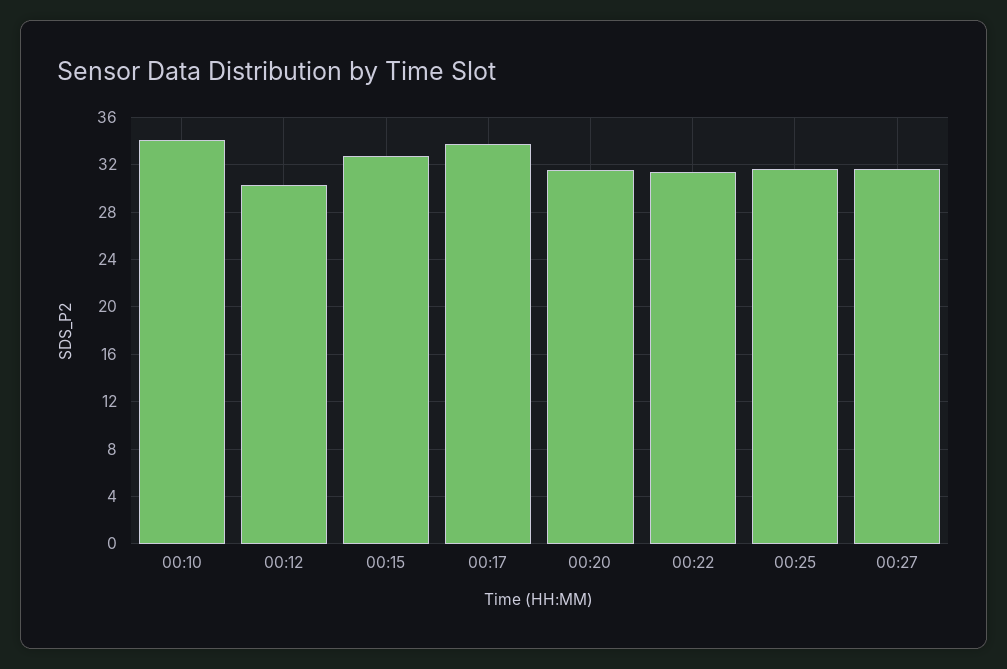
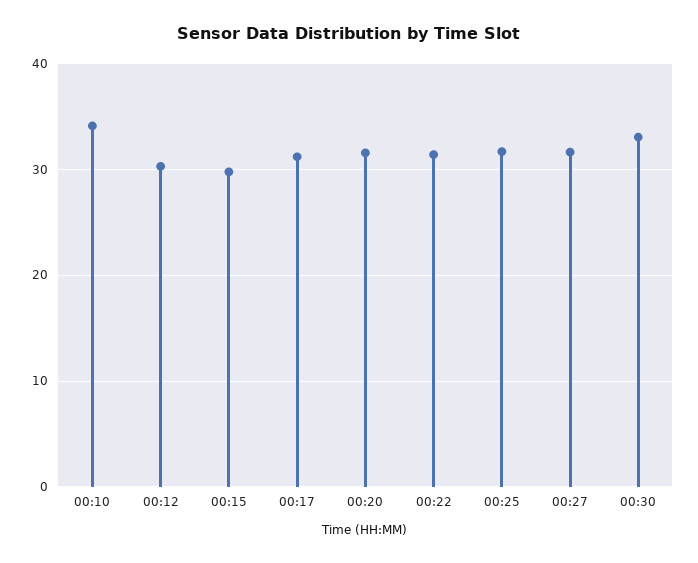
00:15: 33 -> 30
00:17: 34 -> 31
00:30: none -> 33

